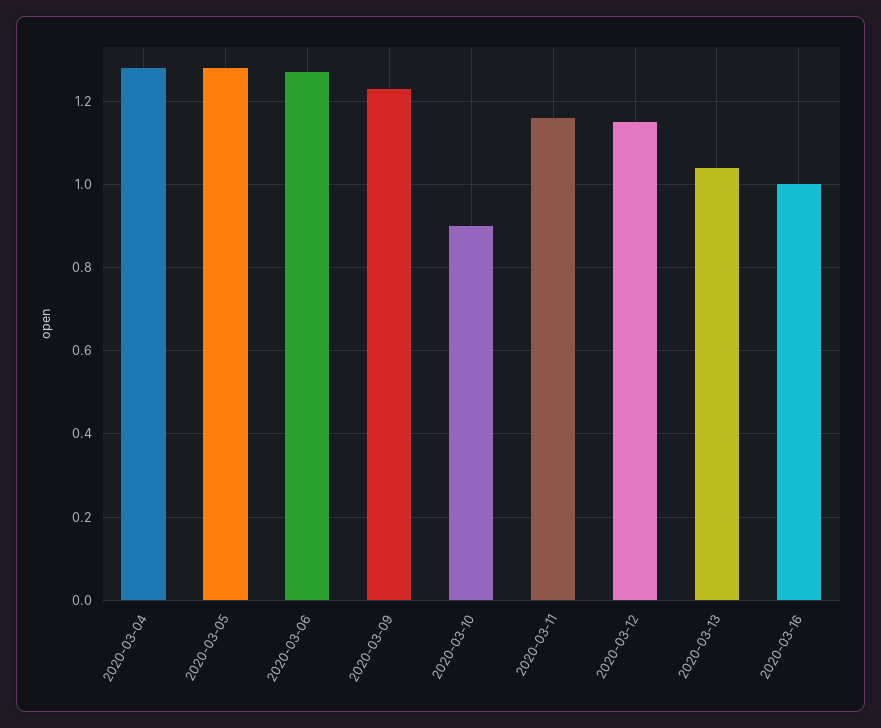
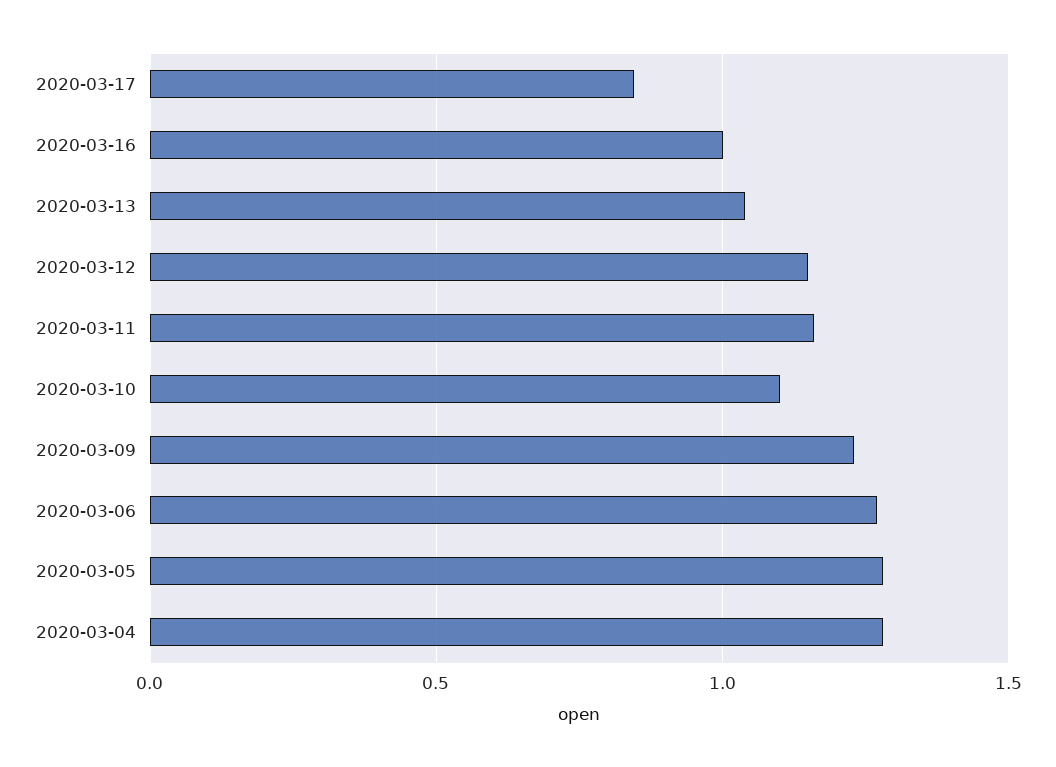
2020-03-10: 0.9 -> 1.1
2020-03-17: none -> 0.85

